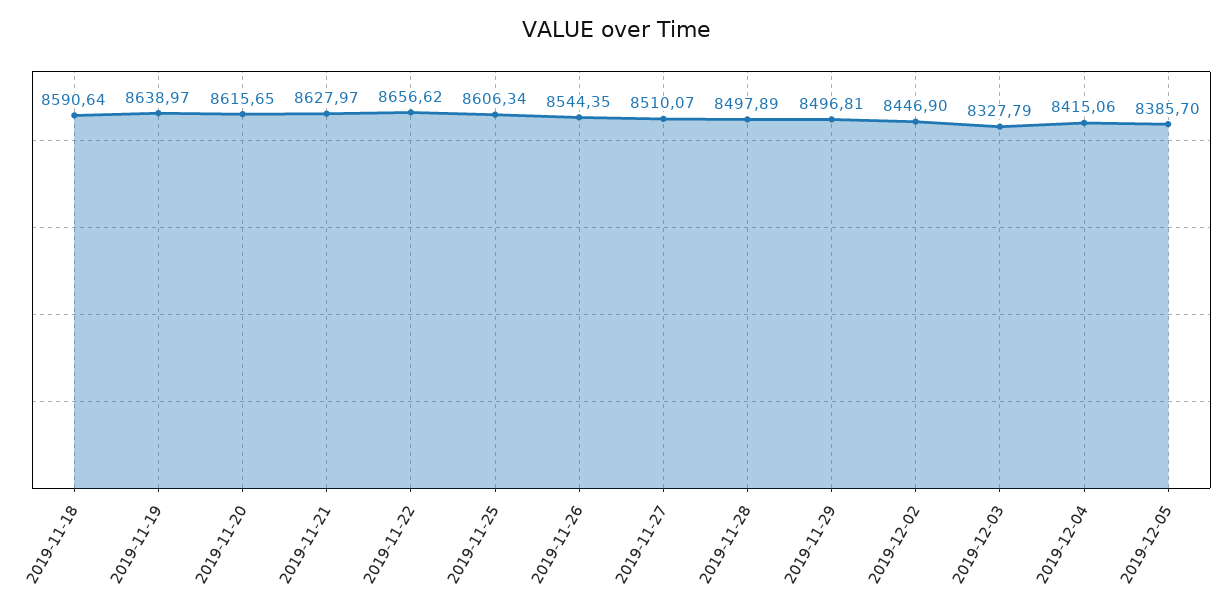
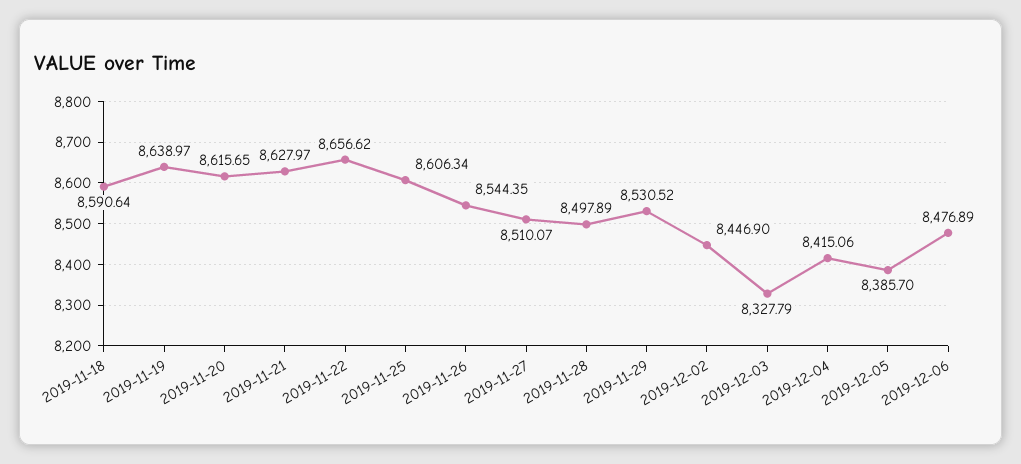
2019-11-29: 8496.81 -> 8530.52
2019-12-06: none -> 8476.89

